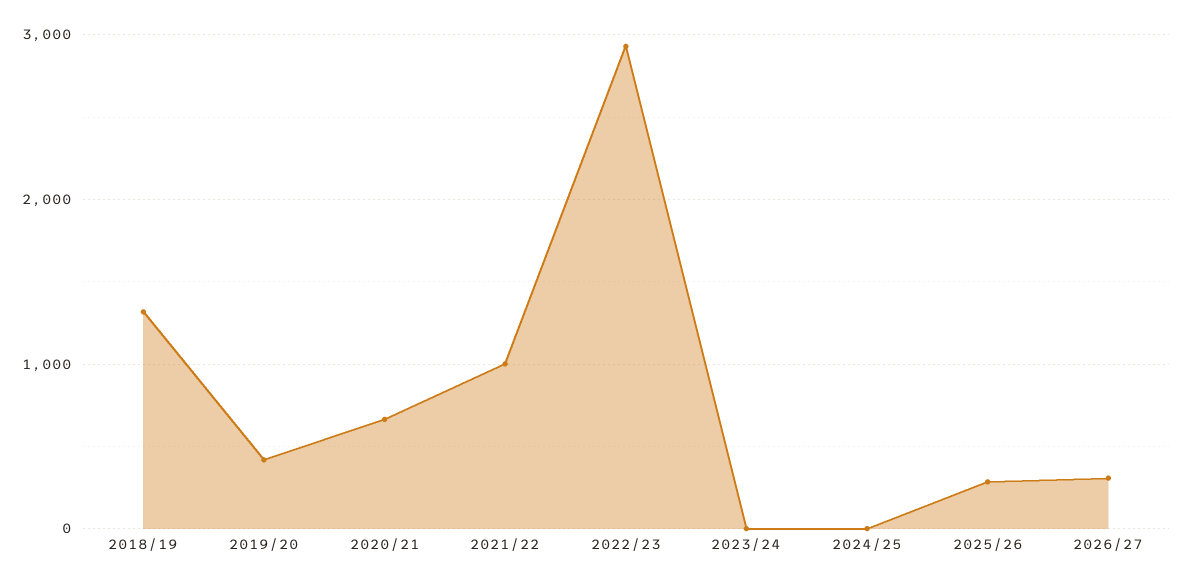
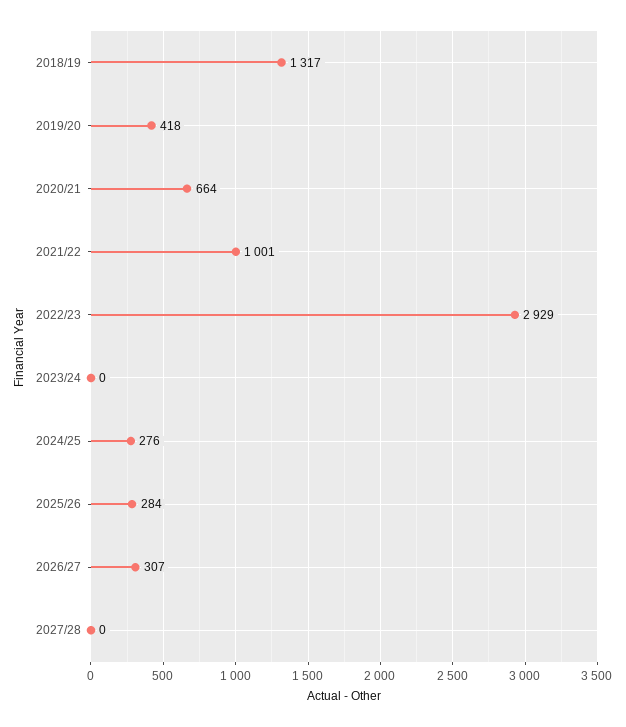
2024/25: 0 -> 276
2027/28: none -> 0

